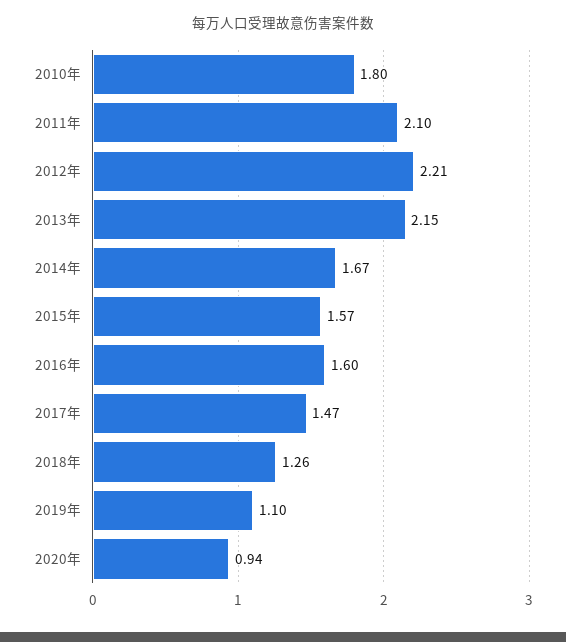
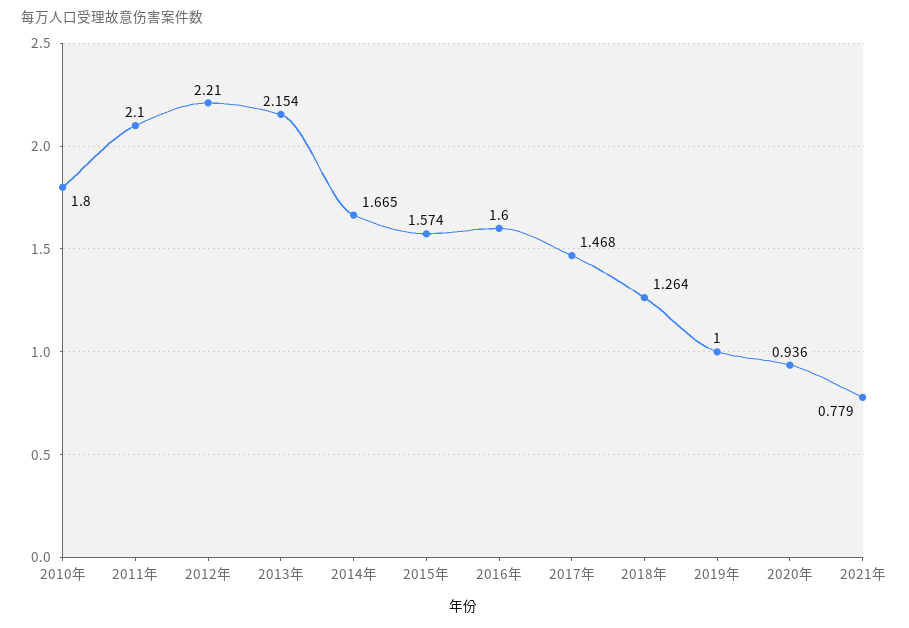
2019年: 1.1 -> 1
2021年: none -> 0.779

